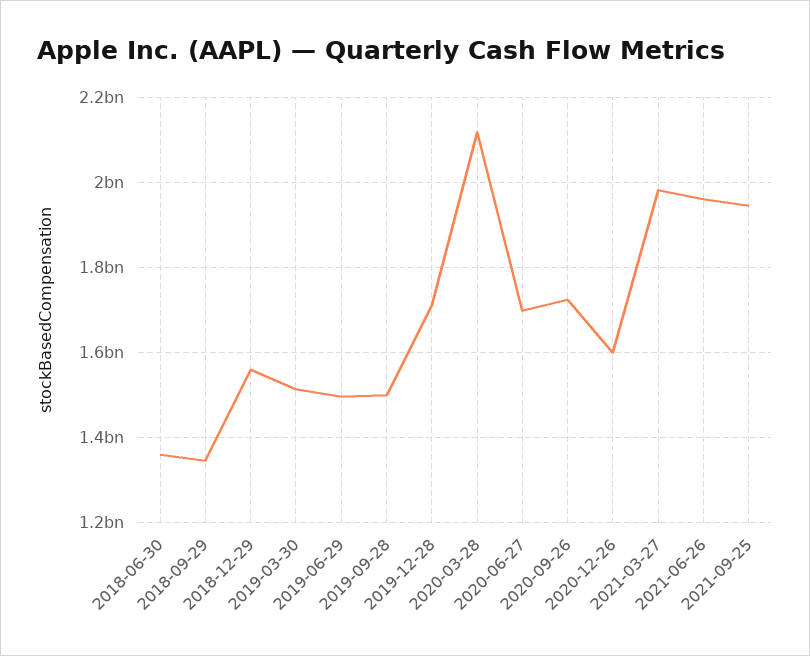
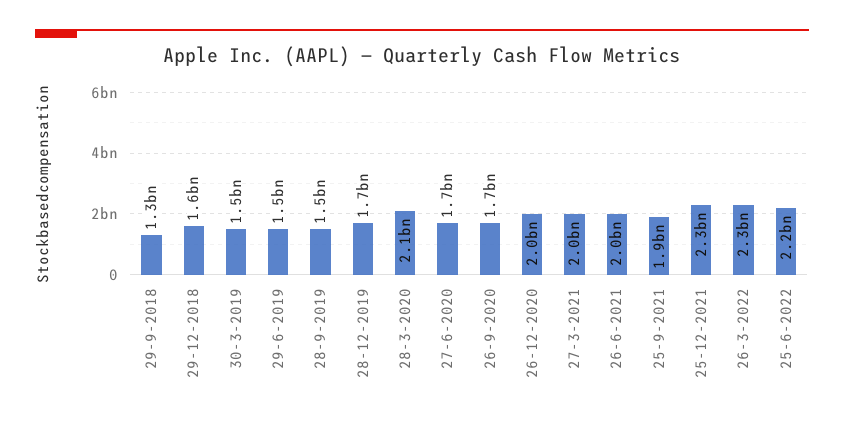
2018-06-30: 1360000000 -> none
2020-12-26: 1600000000 -> 2000000000
25-12-2021: none -> 2300000000
26-3-2022: none -> 2300000000
25-6-2022: none -> 2200000000

